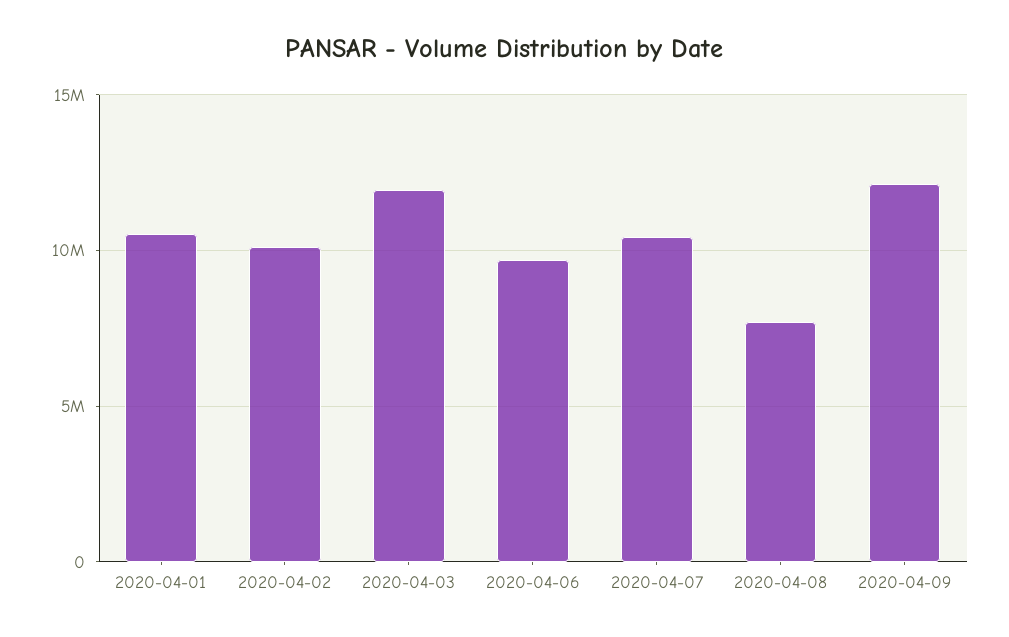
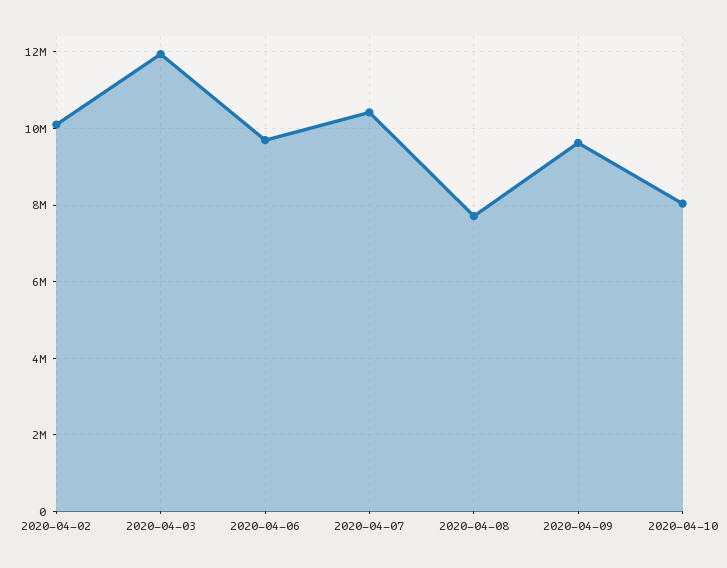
2020-04-01: 10500000 -> none
2020-04-09: 12000000 -> 9600000
2020-04-10: none -> 8000000

